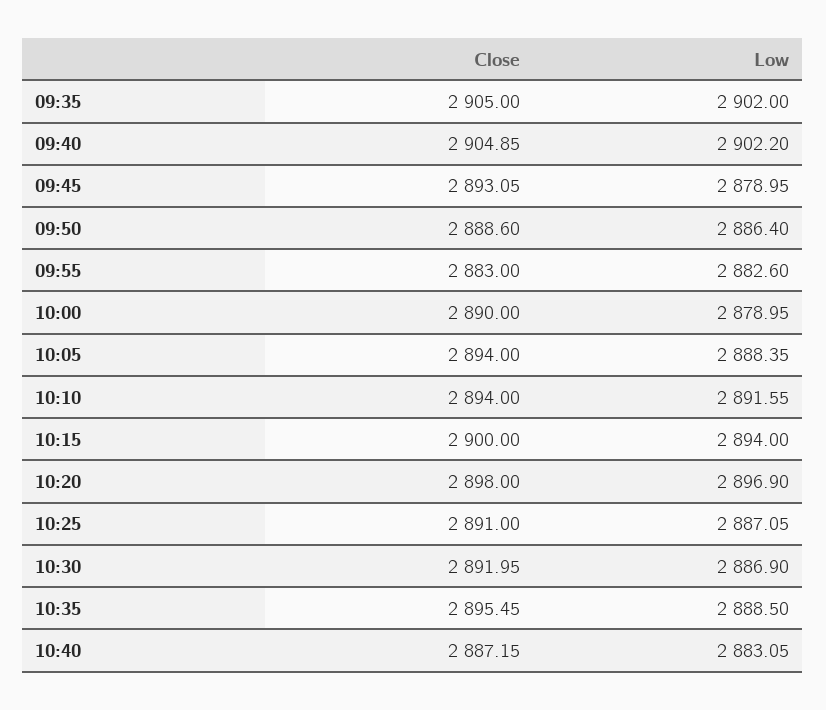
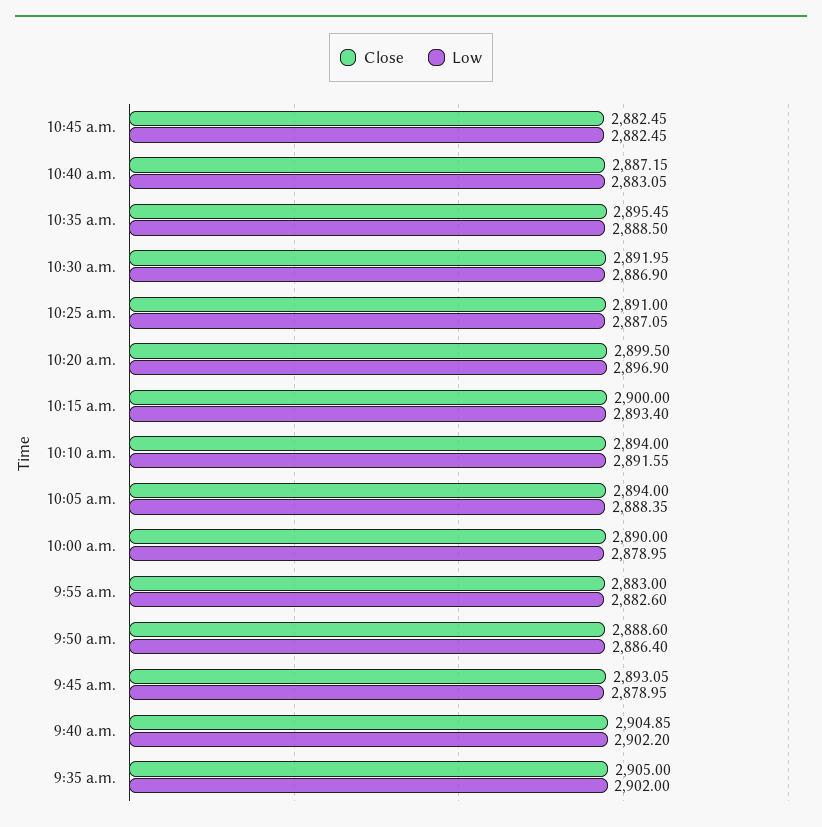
Low, 10:15: 2894 -> 2893.4
Close, 10:20: 2898 -> 2899.5
Close, 10:45 a.m.: none -> 2882.45
Low, 10:45 a.m.: none -> 2882.45

